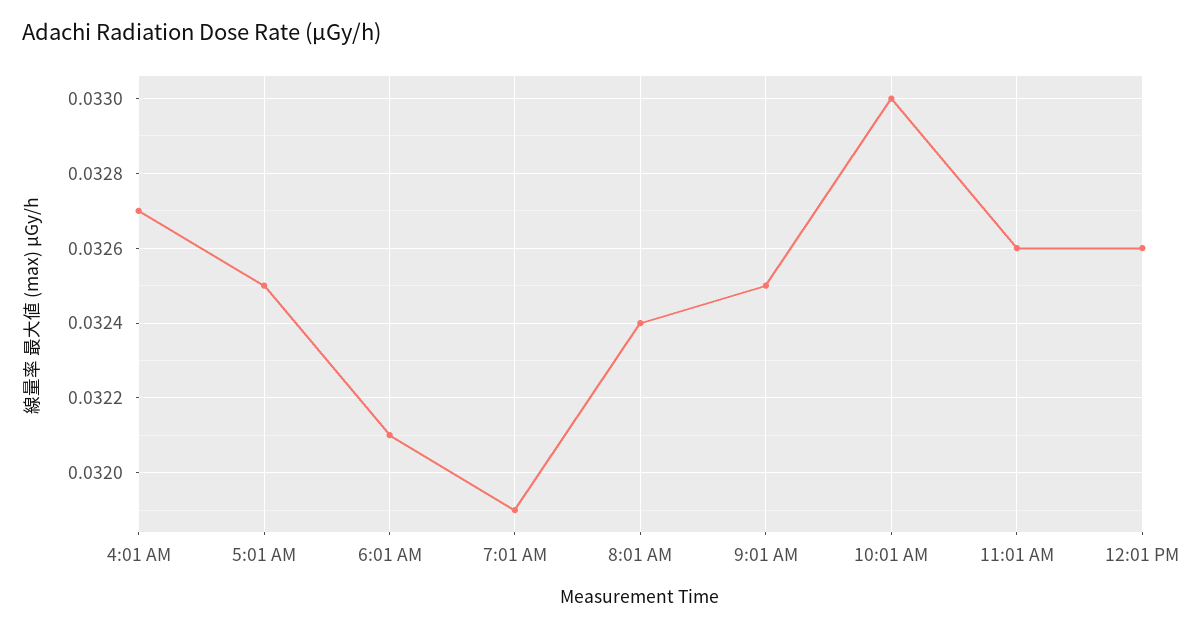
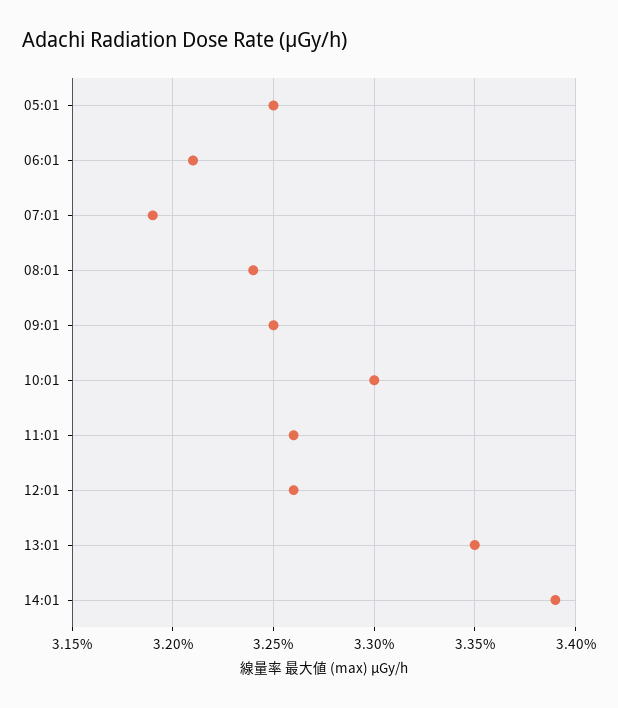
4:01 AM: 0.0327 -> none
13:01: none -> 0.0335
14:01: none -> 0.0339

